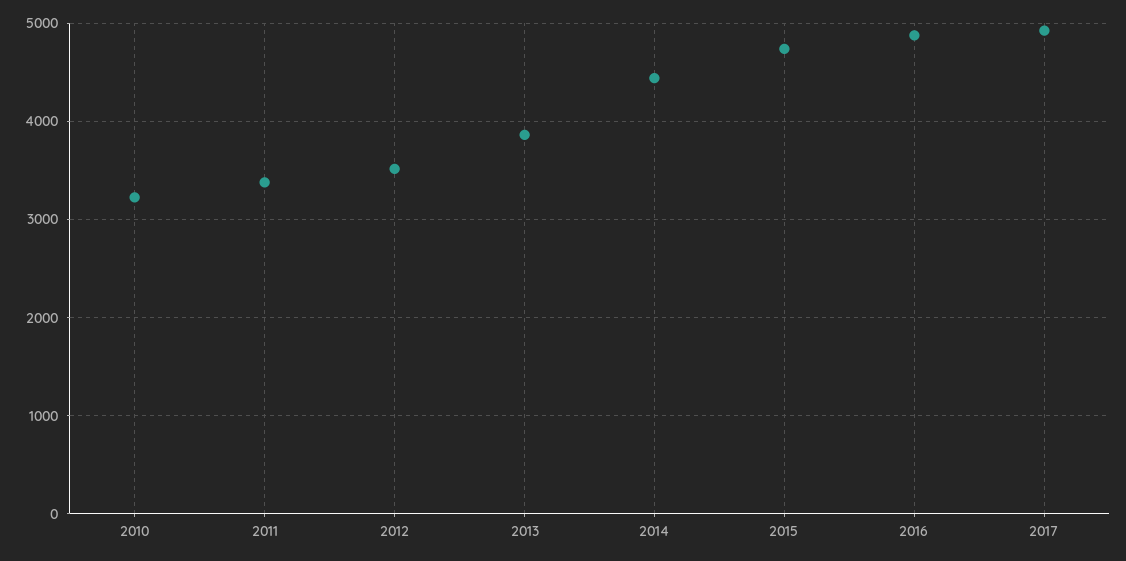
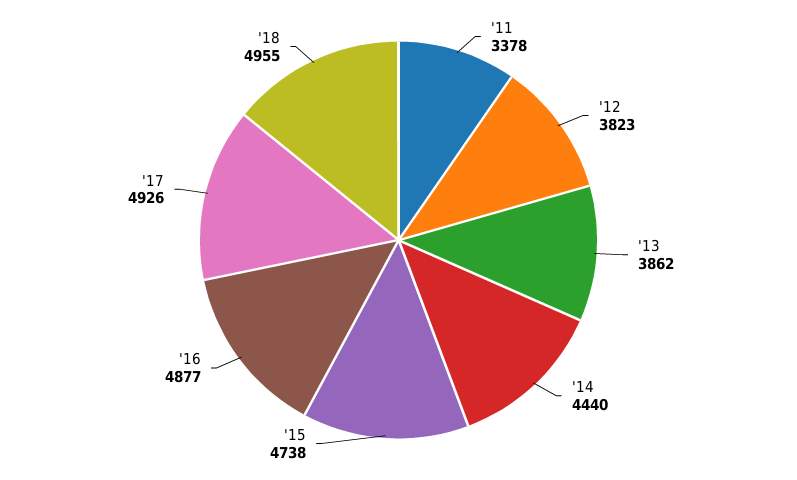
2010: 3200 -> none
2012: 3500 -> 3823
'18: none -> 4955

